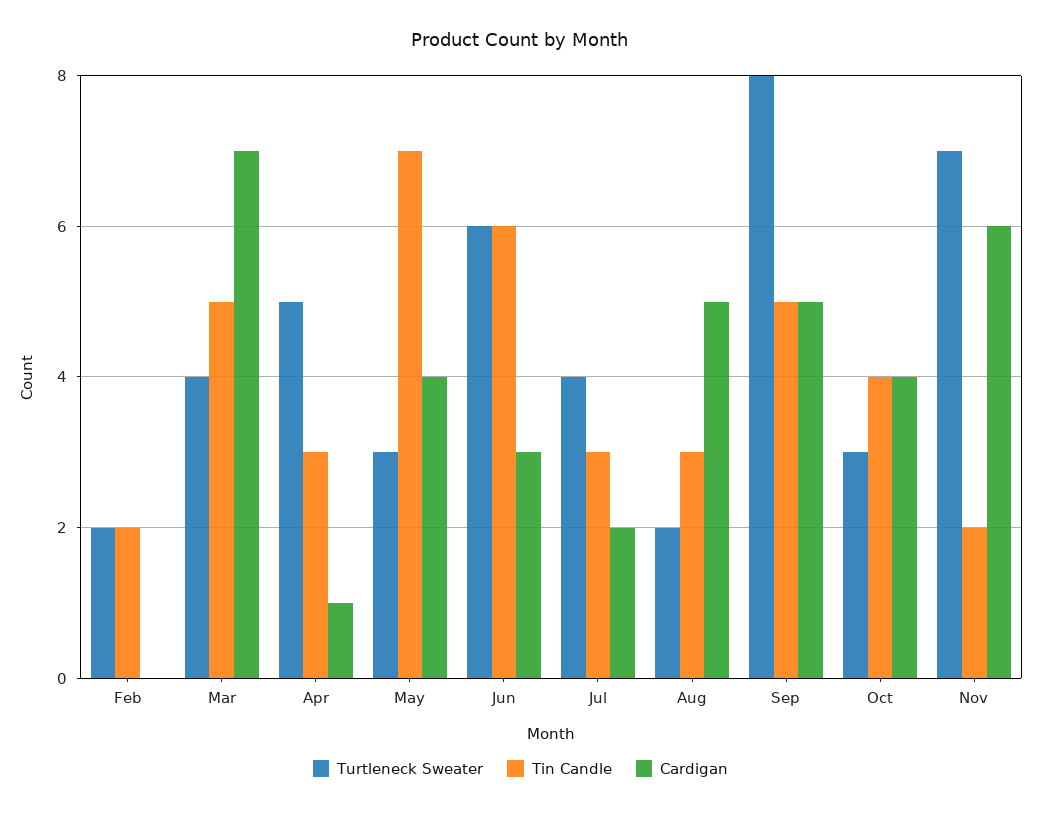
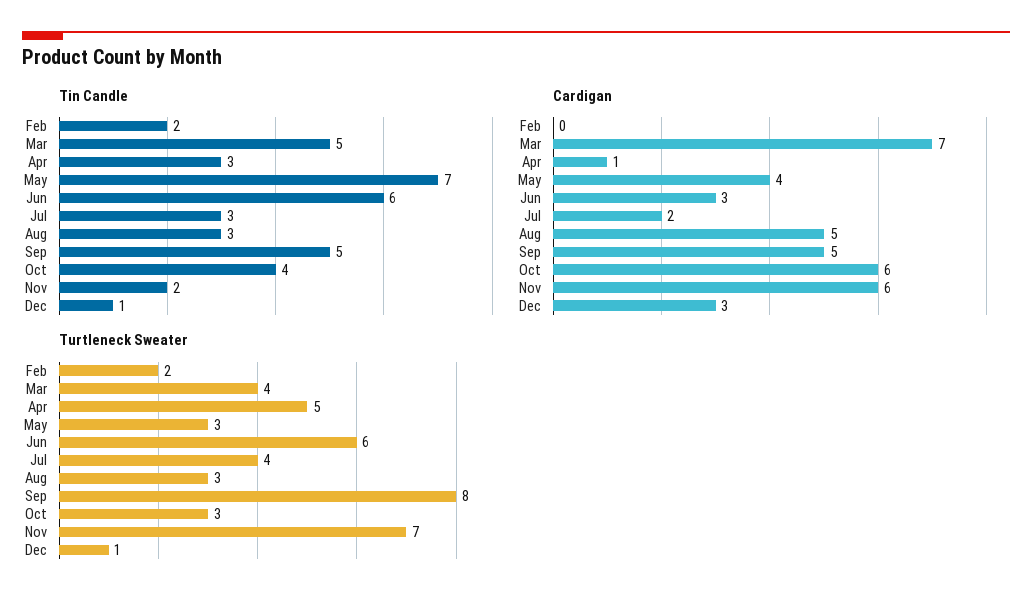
Turtleneck Sweater, Aug: 2 -> 3
Cardigan, Oct: 4 -> 6
Tin Candle, Dec: none -> 1
Cardigan, Dec: none -> 3
Turtleneck Sweater, Dec: none -> 1

